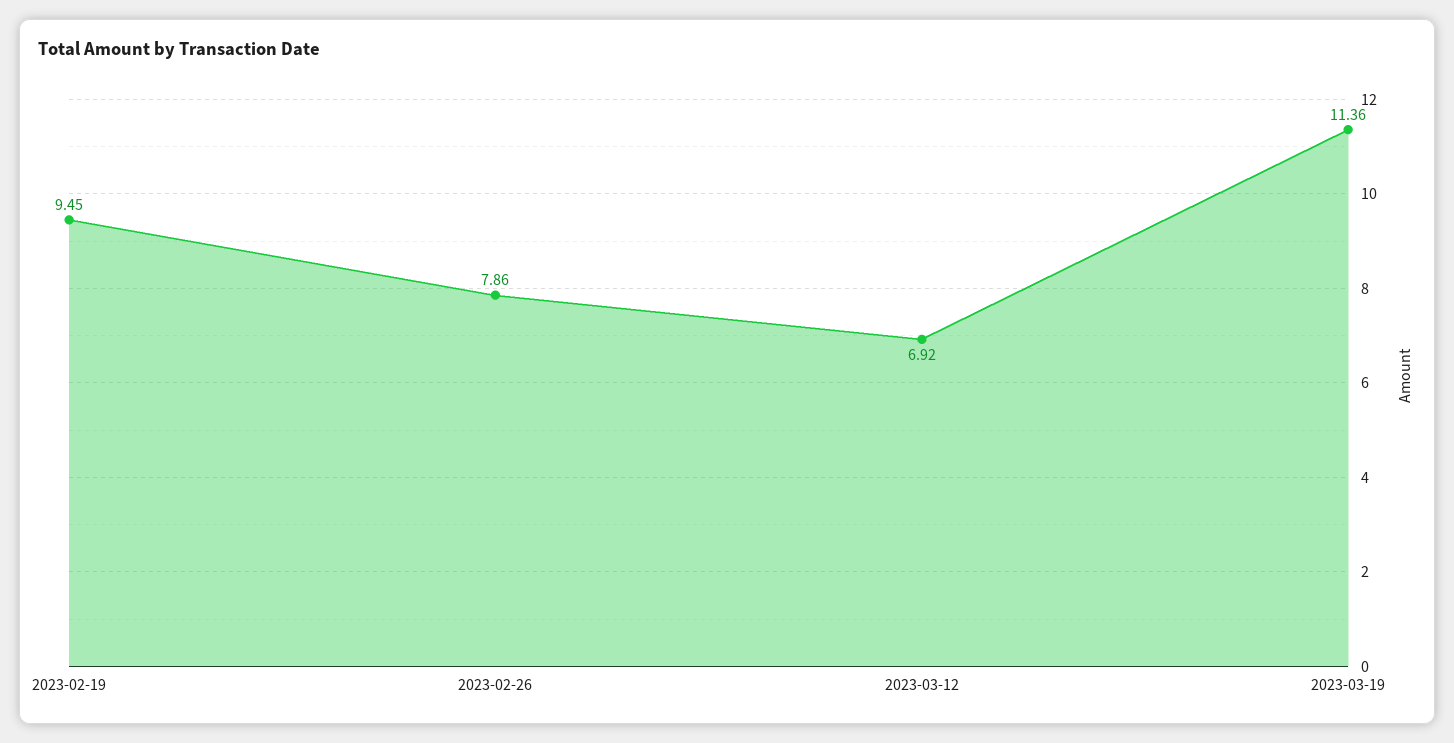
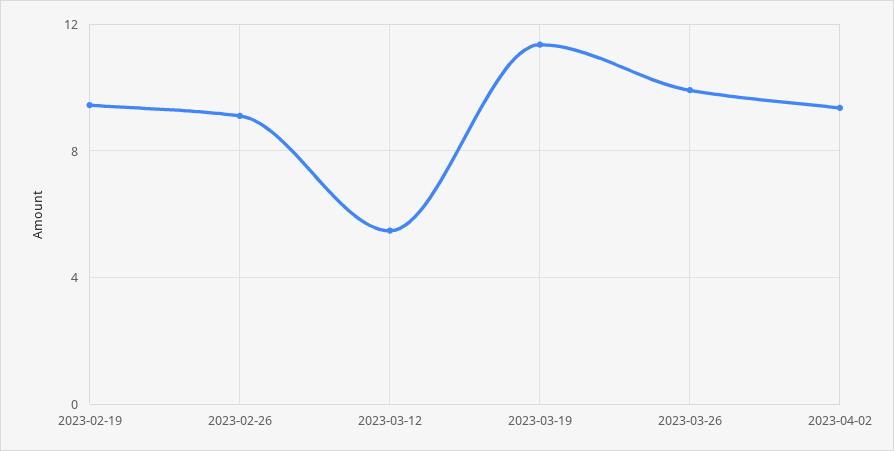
2023-02-26: 7.86 -> 9
2023-03-12: 6.92 -> 5.5
2023-03-26: none -> 10
2023-04-02: none -> 9.5

